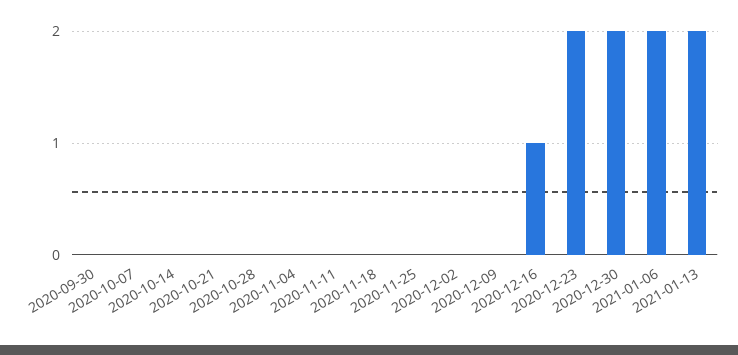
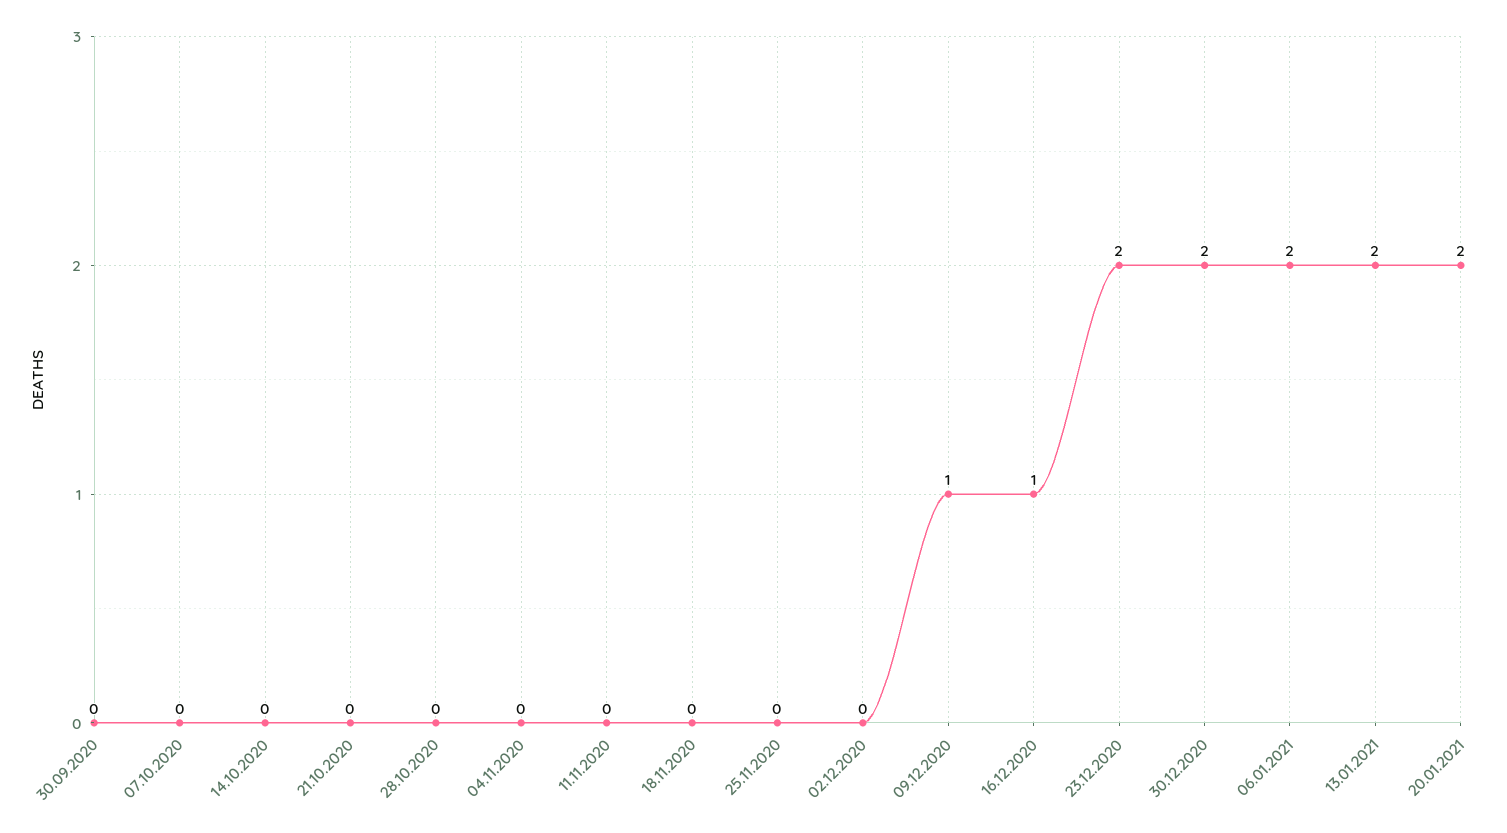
2020-12-09: 0 -> 1
20.01.2021: none -> 2

